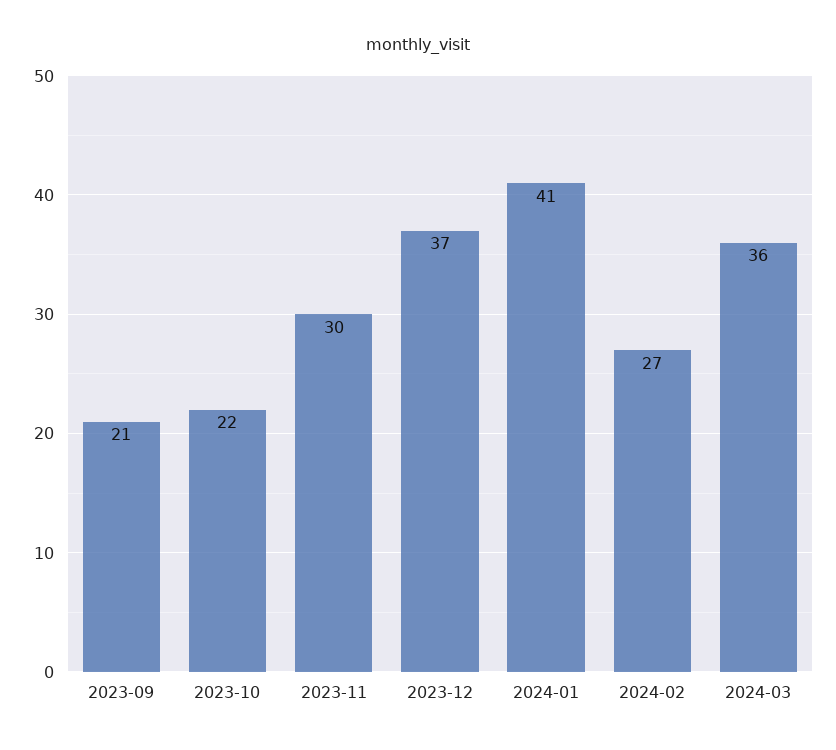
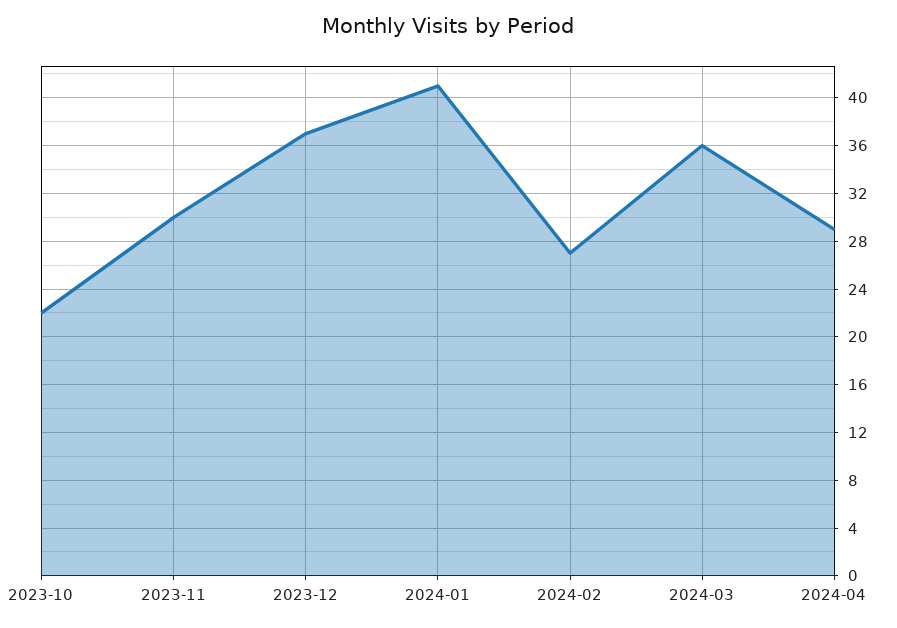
2023-09: 21 -> none
2024-04: none -> 29

